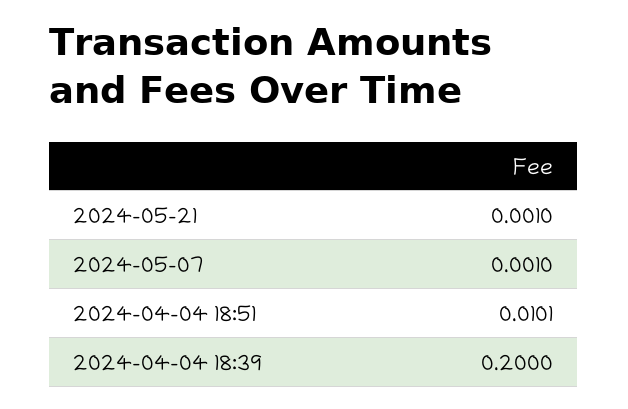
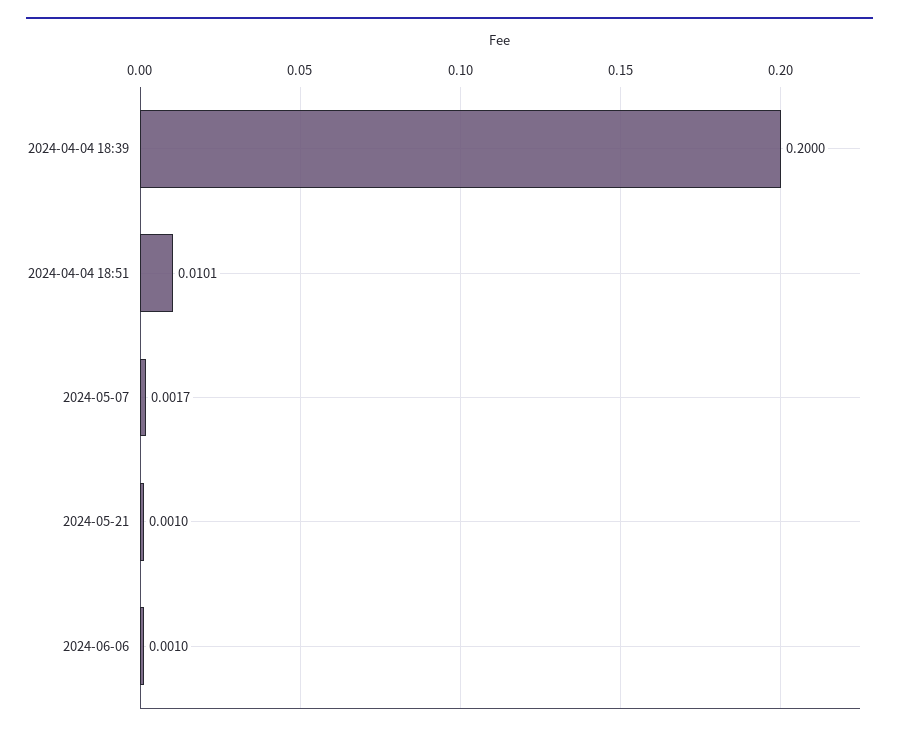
2024-05-07: 0.001 -> 0.0017
2024-06-06: none -> 0.001

